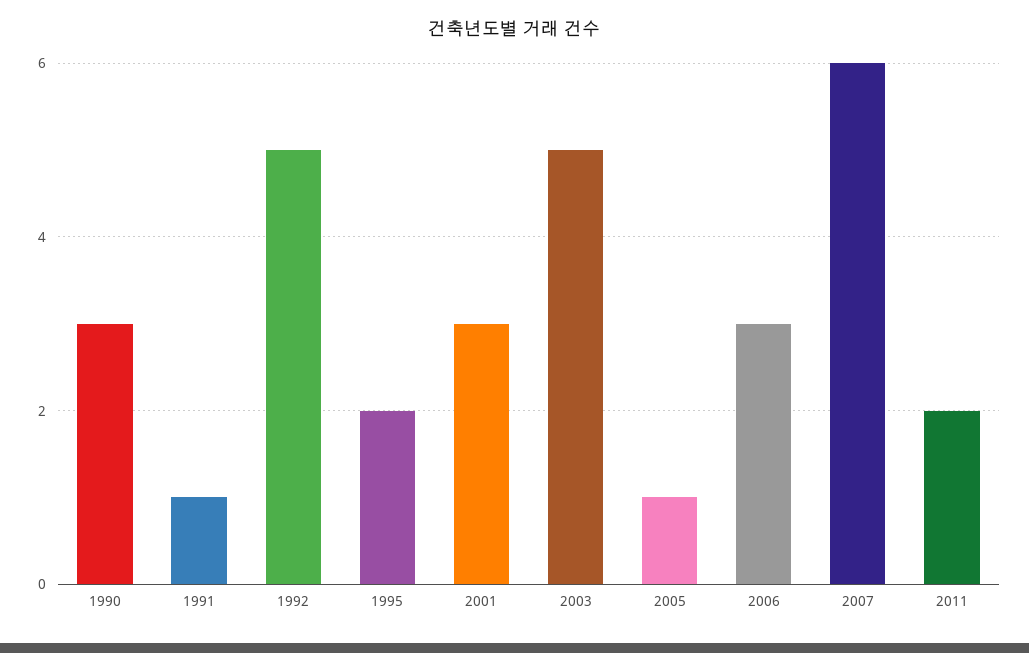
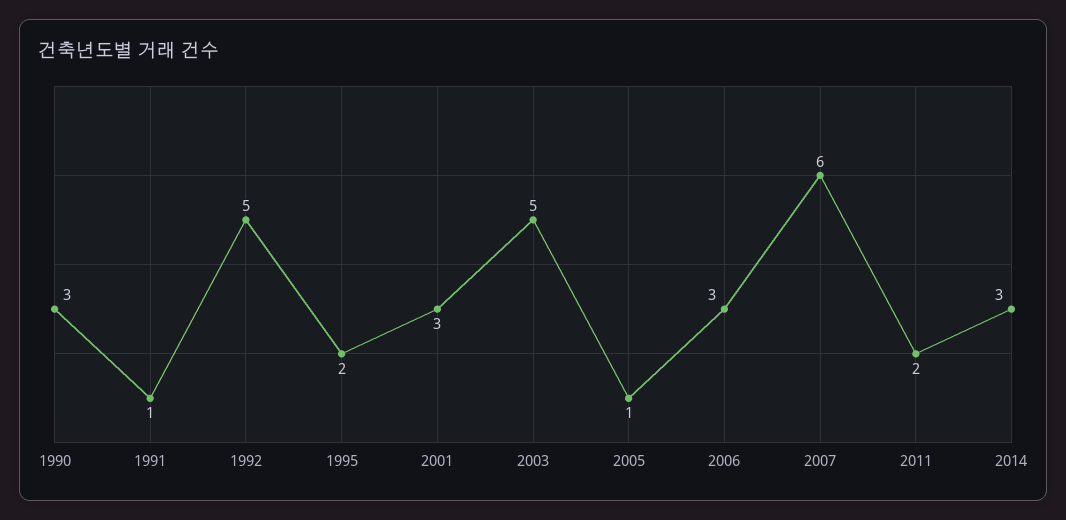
2014: none -> 3

